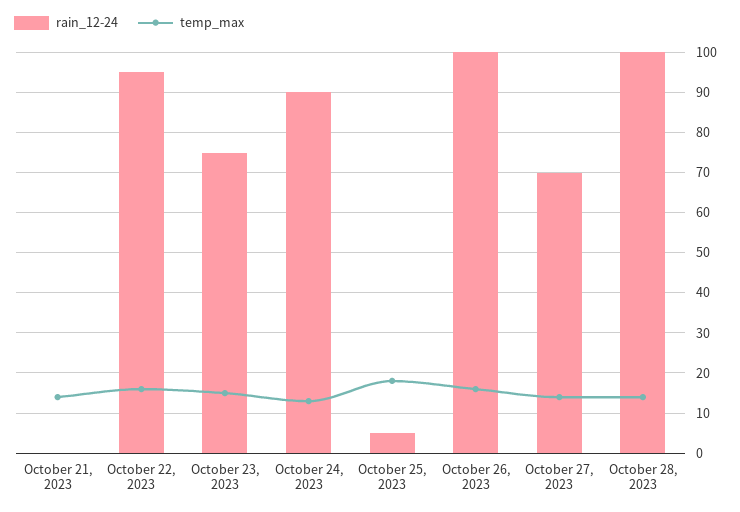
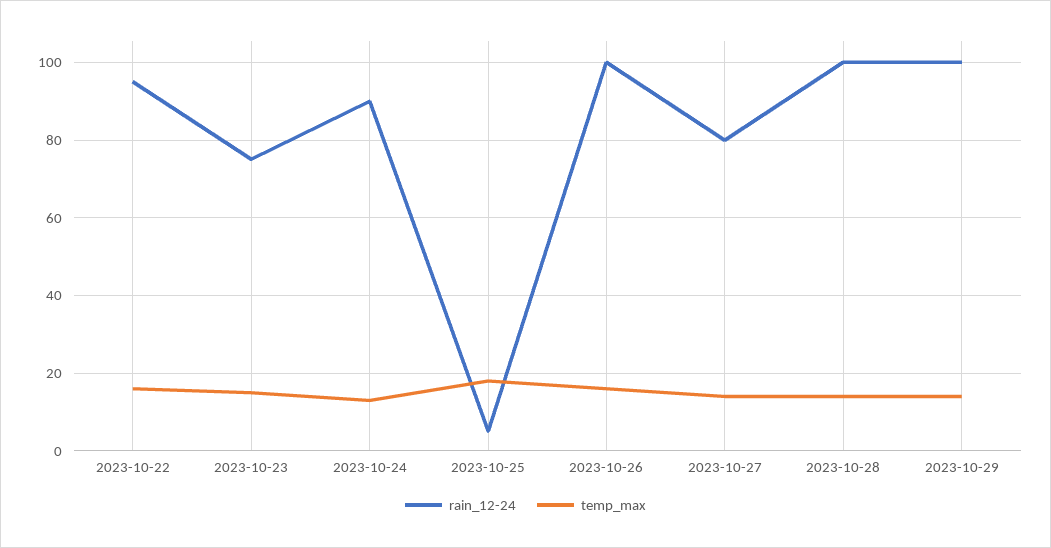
rain_12-24, October 21, 2023: 0 -> none
temp_max, October 21, 2023: 15 -> none
rain_12-24, October 27, 2023: 70 -> 80
rain_12-24, 2023-10-29: none -> 100
temp_max, 2023-10-29: none -> 15

